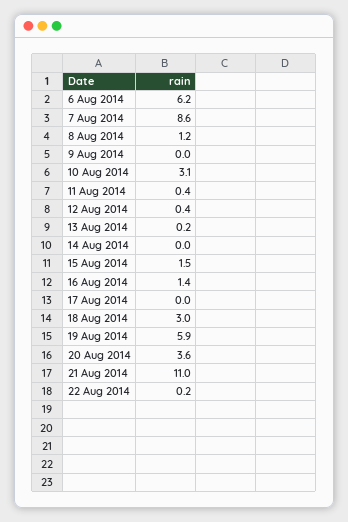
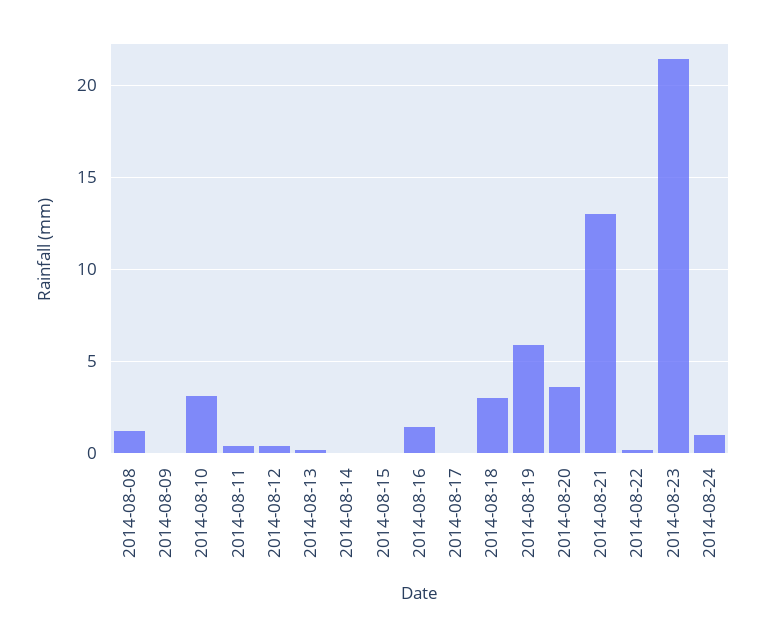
6 Aug 2014: 6.2 -> none
7 Aug 2014: 8.6 -> none
15 Aug 2014: 1.5 -> 0
21 Aug 2014: 11 -> 13
2014-08-23: none -> 21.5
2014-08-24: none -> 1

